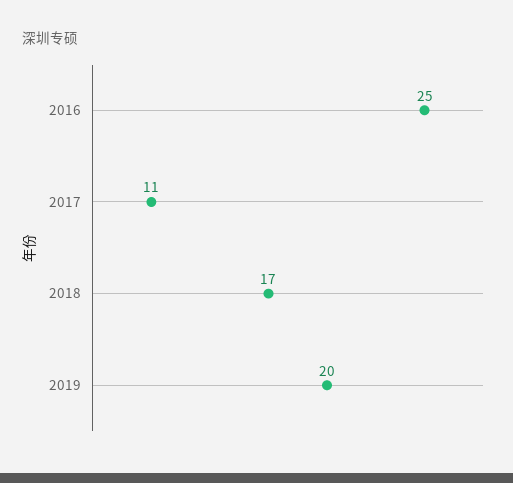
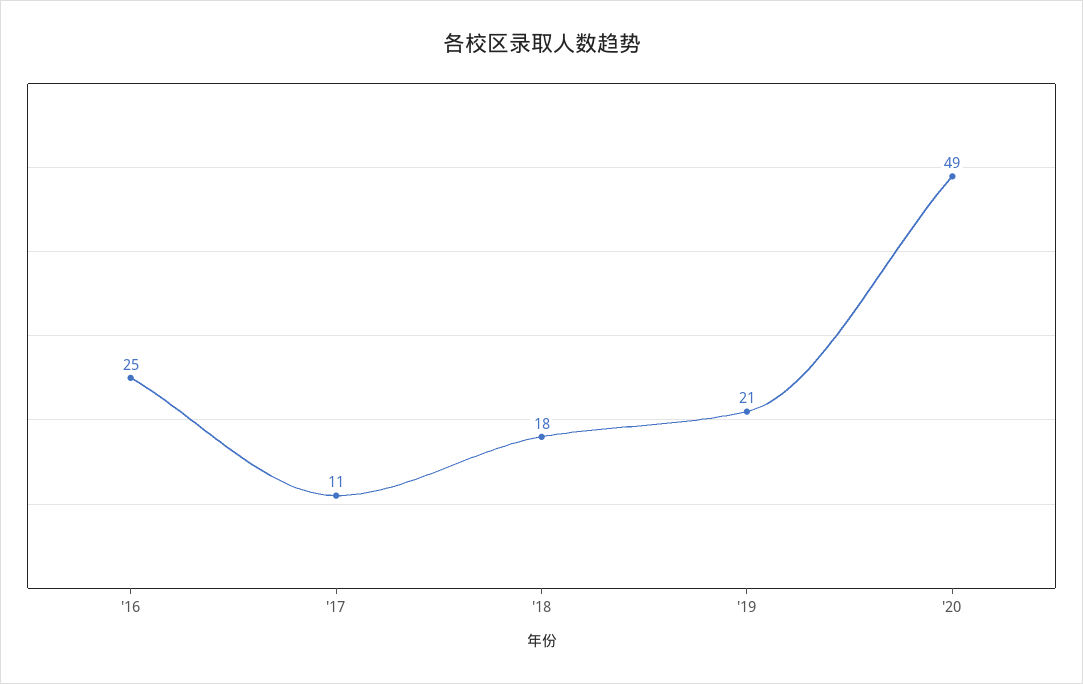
2018: 17 -> 18
2019: 20 -> 21
'20: none -> 49

